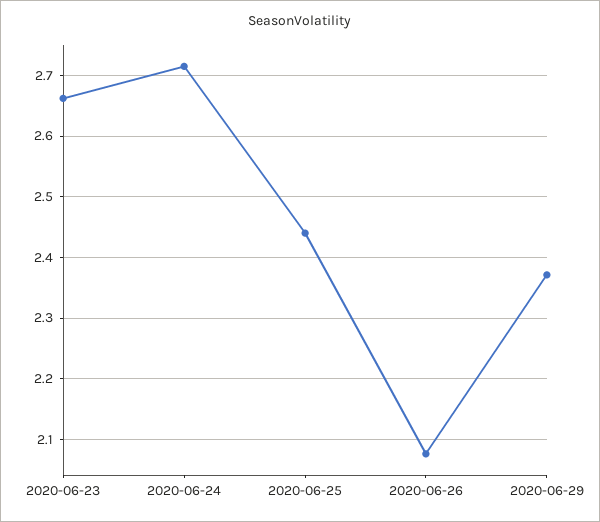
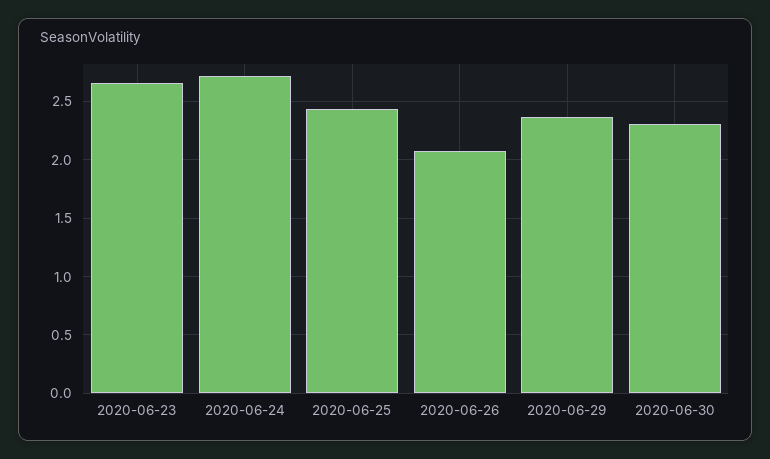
2020-06-30: none -> 2.3

